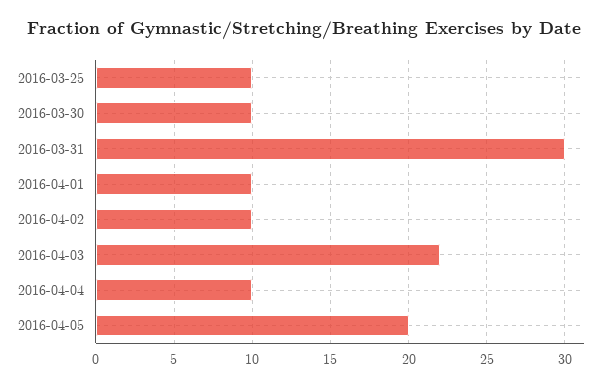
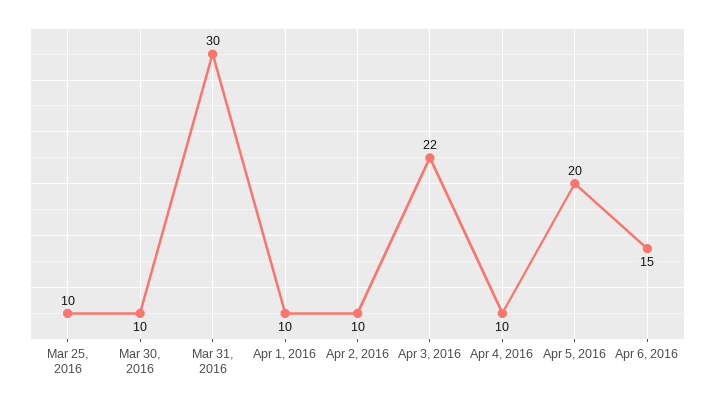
Apr 6, 2016: none -> 15

